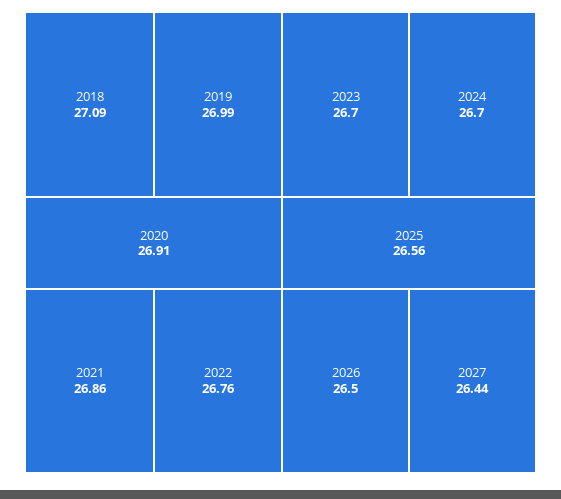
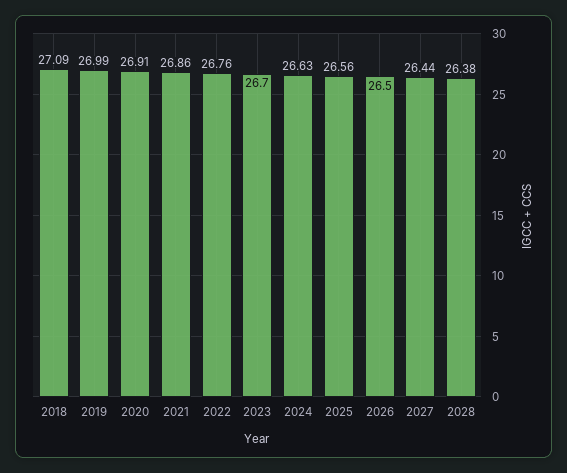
2024: 26.7 -> 26.63
2028: none -> 26.38

